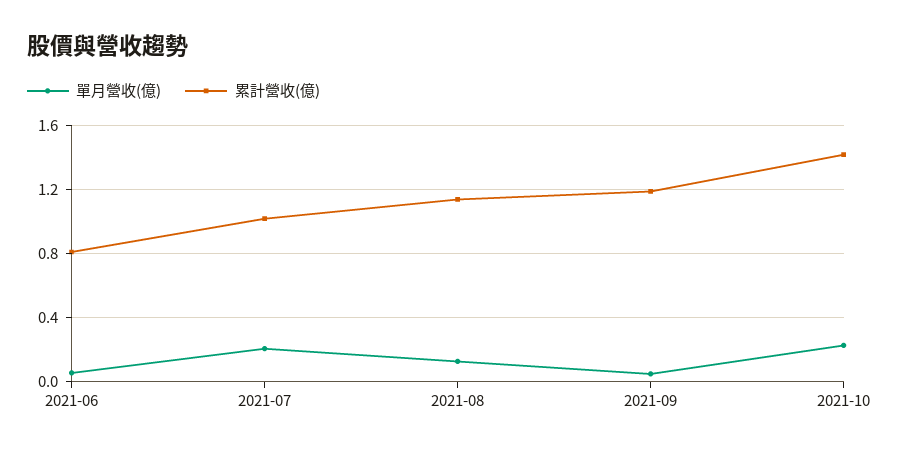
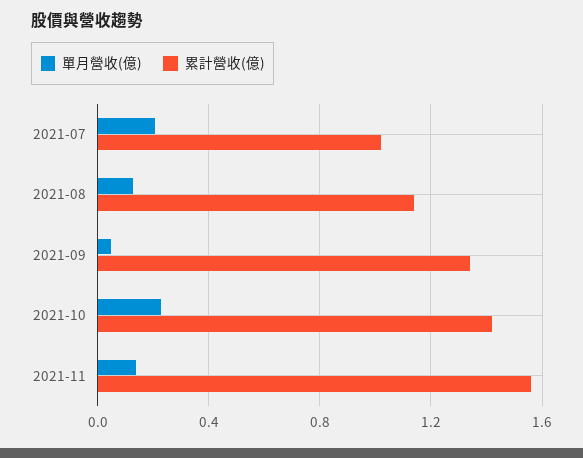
單月營收(億), 2021-06: 0.05 -> none
累計營收(億), 2021-06: 0.8 -> none
累計營收(億), 2021-09: 1.2 -> 1.35
單月營收(億), 2021-11: none -> 0.15
累計營收(億), 2021-11: none -> 1.55

